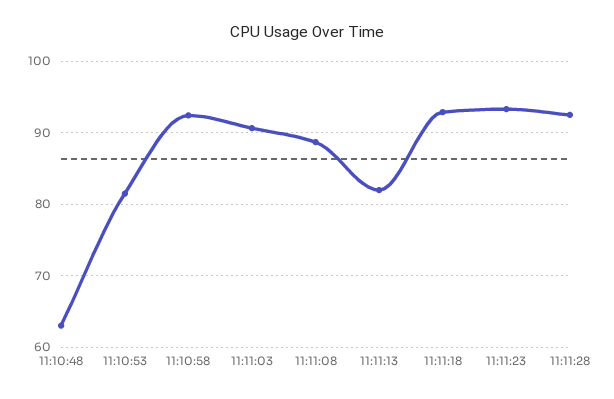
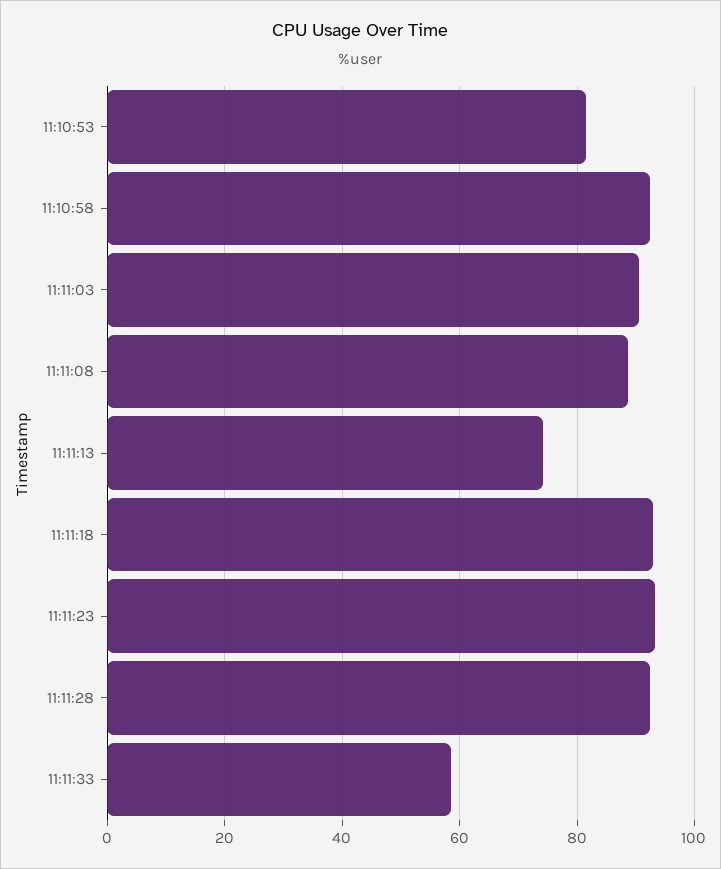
11:10:48: 63 -> none
11:11:13: 82 -> 74
11:11:33: none -> 58

